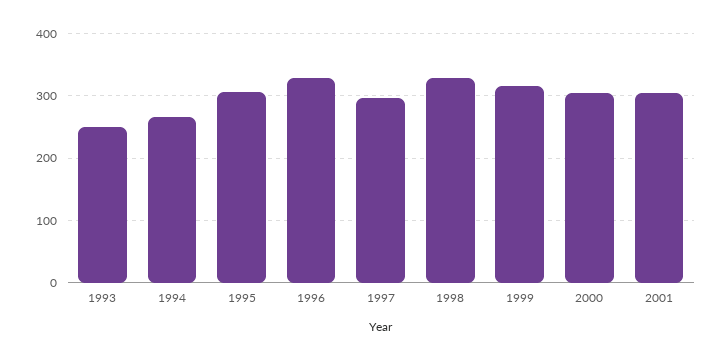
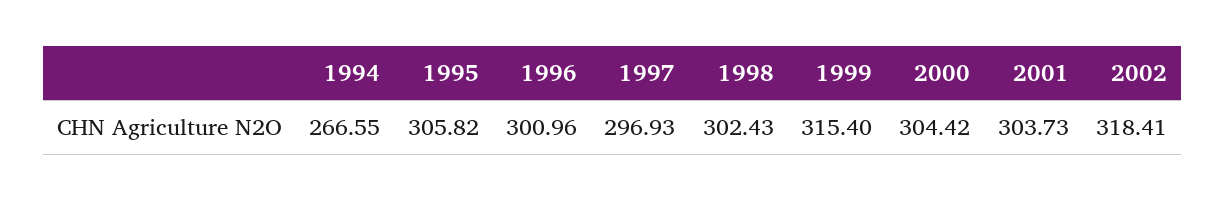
1993: 250 -> none
1996: 330 -> 300.96
1998: 330 -> 302.43
2002: none -> 318.41

